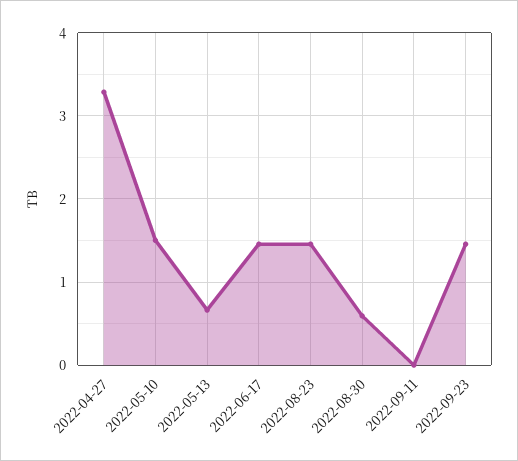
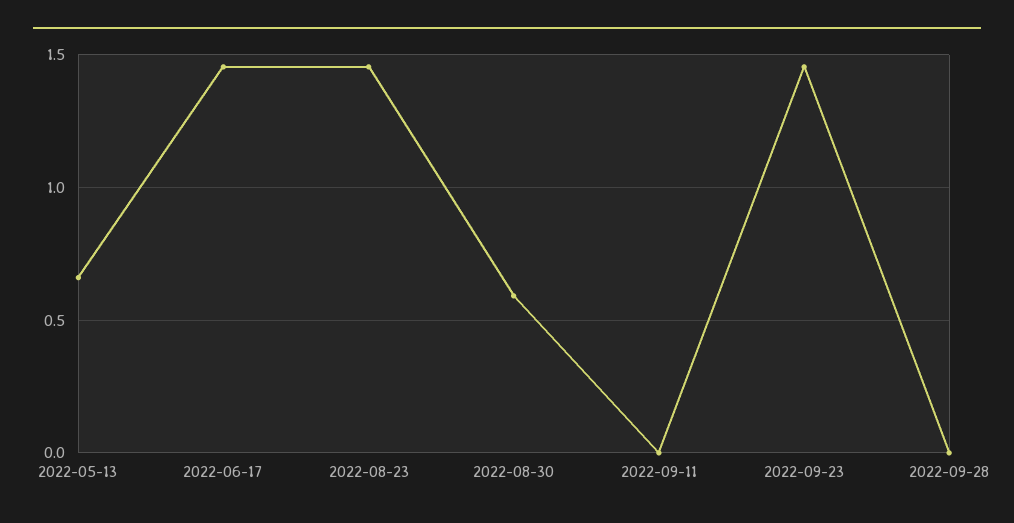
2022-04-27: 3.3 -> none
2022-05-10: 1.5 -> none
2022-09-28: none -> 0

